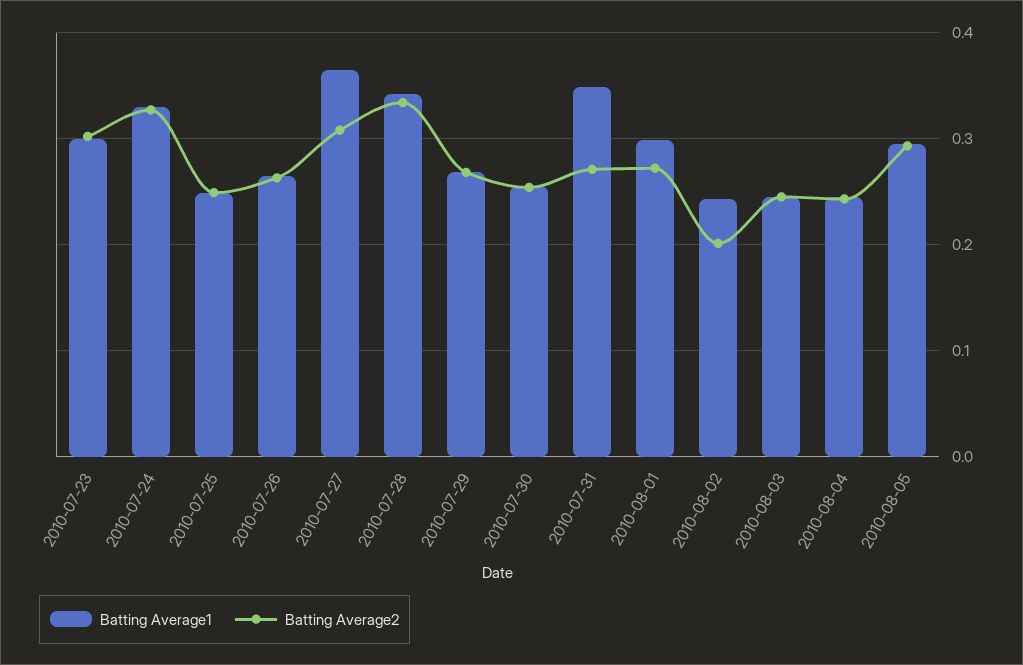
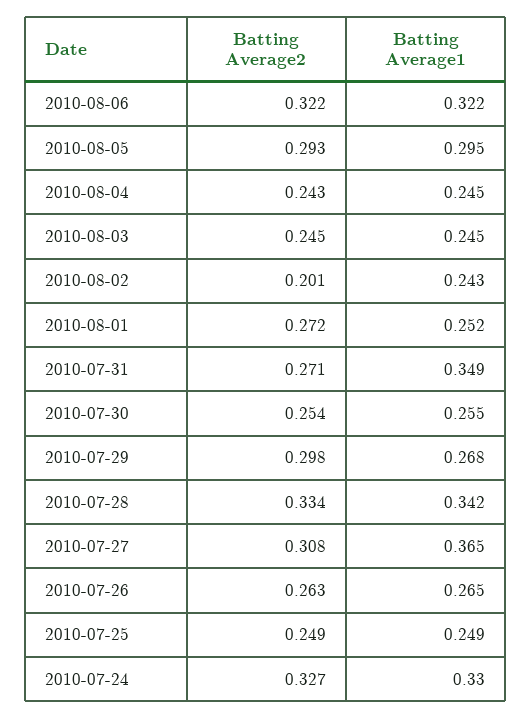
Batting Average1, 2010-07-23: 0.3 -> none
Batting Average2, 2010-07-23: 0.3 -> none
Batting Average2, 2010-07-29: 0.27 -> 0.298
Batting Average1, 2010-08-01: 0.3 -> 0.252
Batting Average2, 2010-08-06: none -> 0.322
Batting Average1, 2010-08-06: none -> 0.322

